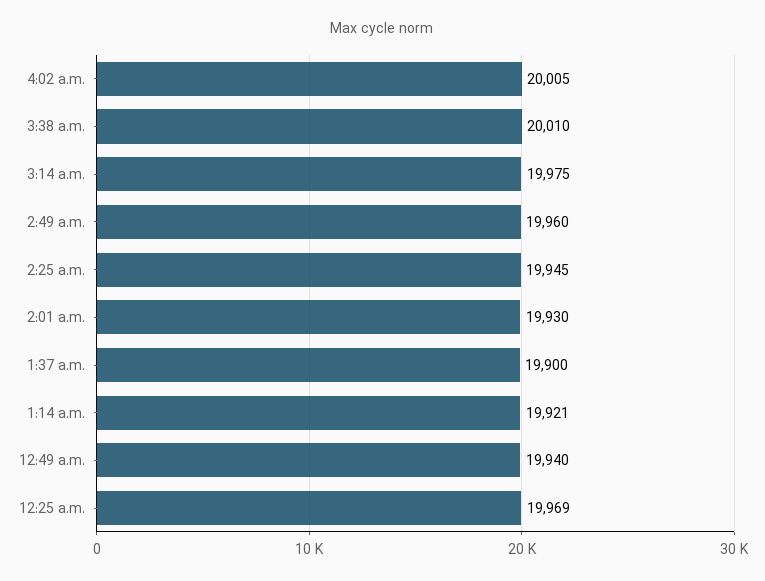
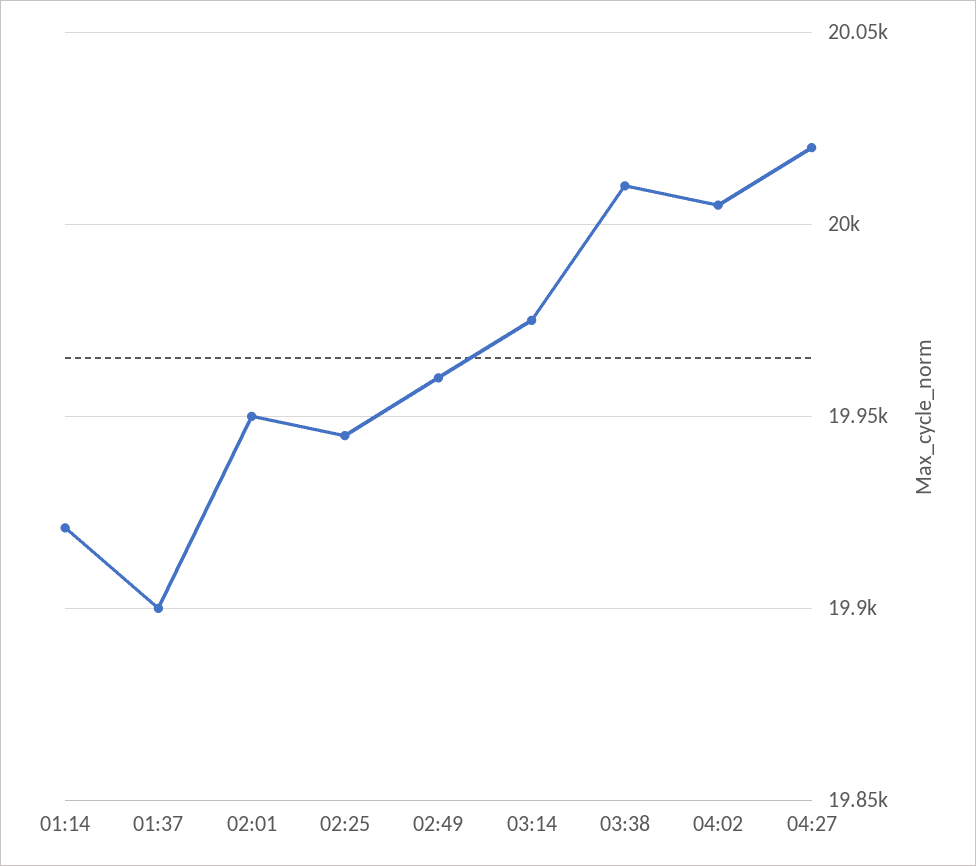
2:01 a.m.: 19930 -> 19950
12:49 a.m.: 19940 -> none
12:25 a.m.: 19969 -> none
04:27: none -> 20020

